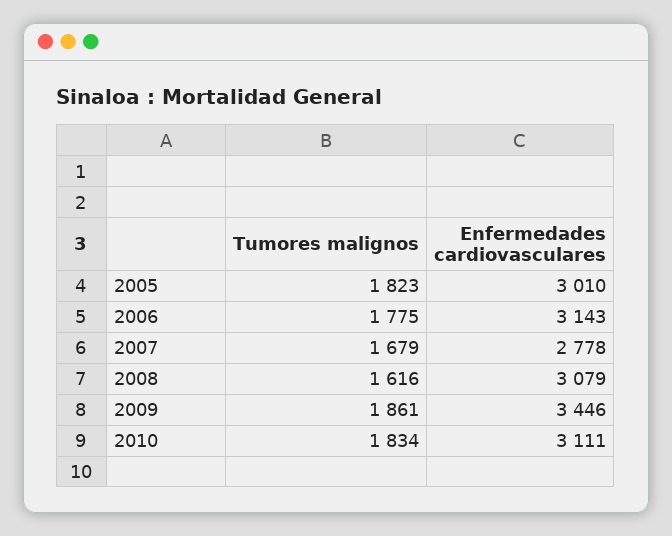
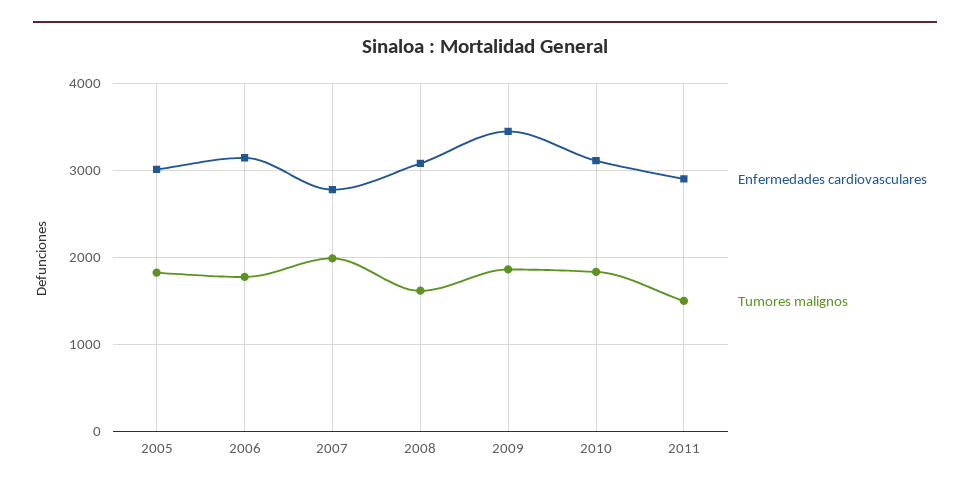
Tumores malignos, 2007: 1679 -> 2000
Enfermedades cardiovasculares, 2011: none -> 2900
Tumores malignos, 2011: none -> 1500

